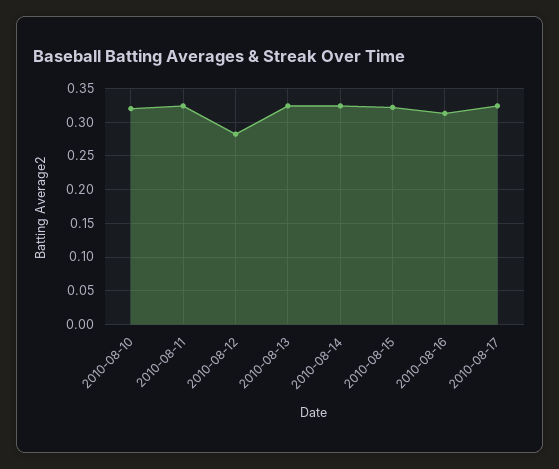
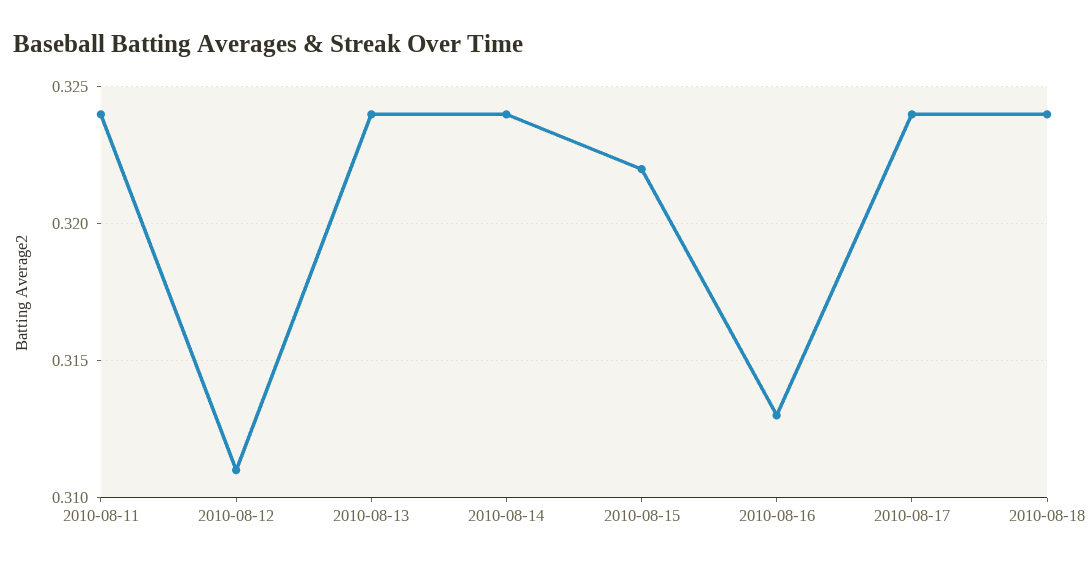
2010-08-10: 0.32 -> none
2010-08-12: 0.28 -> 0.311
2010-08-18: none -> 0.324

